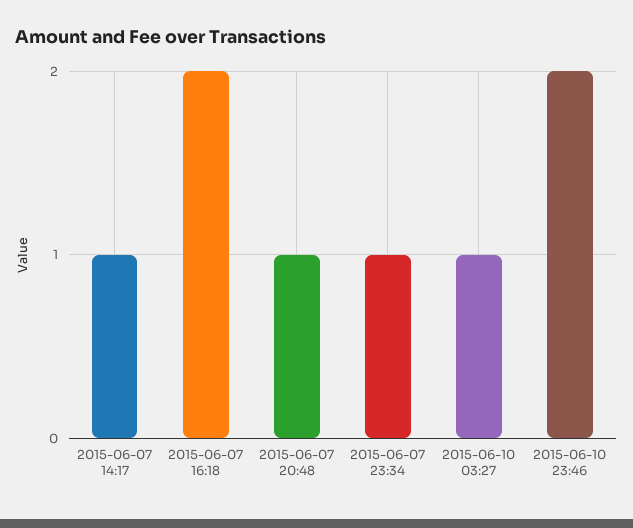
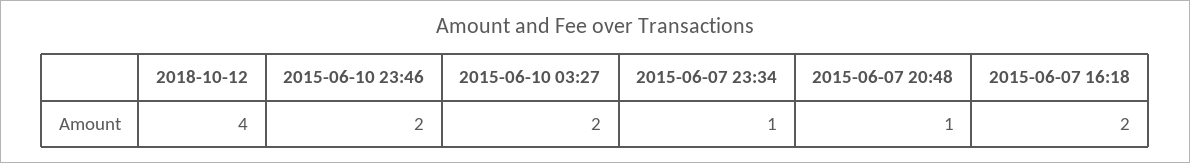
2015-06-07 14:17: 1 -> none
2015-06-10 03:27: 1 -> 2
2018-10-12: none -> 4

